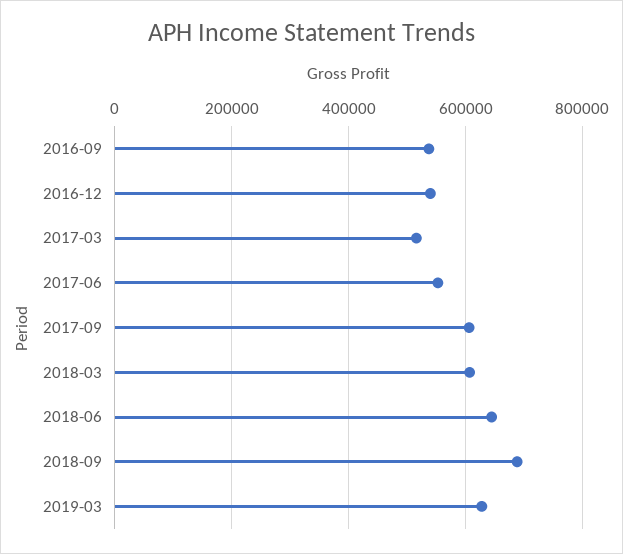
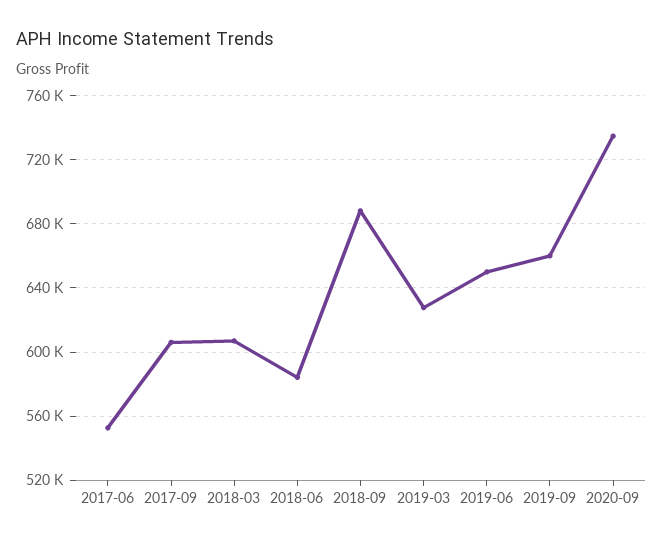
2016-09: 540000 -> none
2016-12: 540000 -> none
2017-03: 520000 -> none
2018-06: 640000 -> 585000
2019-06: none -> 650000
2019-09: none -> 660000
2020-09: none -> 735000

